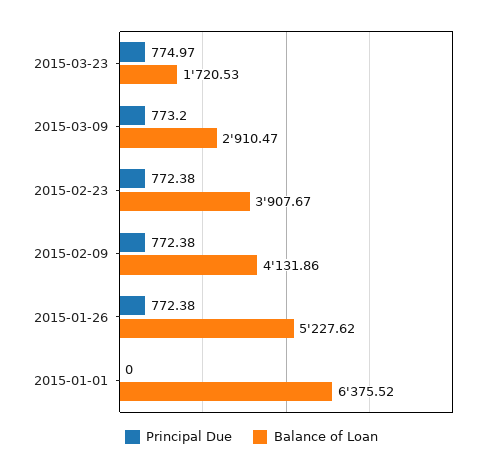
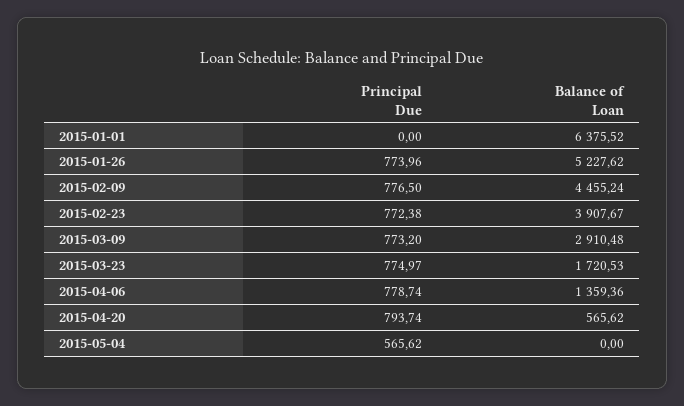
Balance of Loan, 2015-03-09: 2910.47 -> 2910.48
Principal Due, 2015-02-09: 772.38 -> 776.5
Balance of Loan, 2015-02-09: 4131.86 -> 4455.24
Principal Due, 2015-01-26: 772.38 -> 773.96
Principal Due, 2015-04-06: none -> 778.74
Balance of Loan, 2015-04-06: none -> 1359.36
Principal Due, 2015-04-20: none -> 793.74
Balance of Loan, 2015-04-20: none -> 565.62
Principal Due, 2015-05-04: none -> 565.62
Balance of Loan, 2015-05-04: none -> 0

